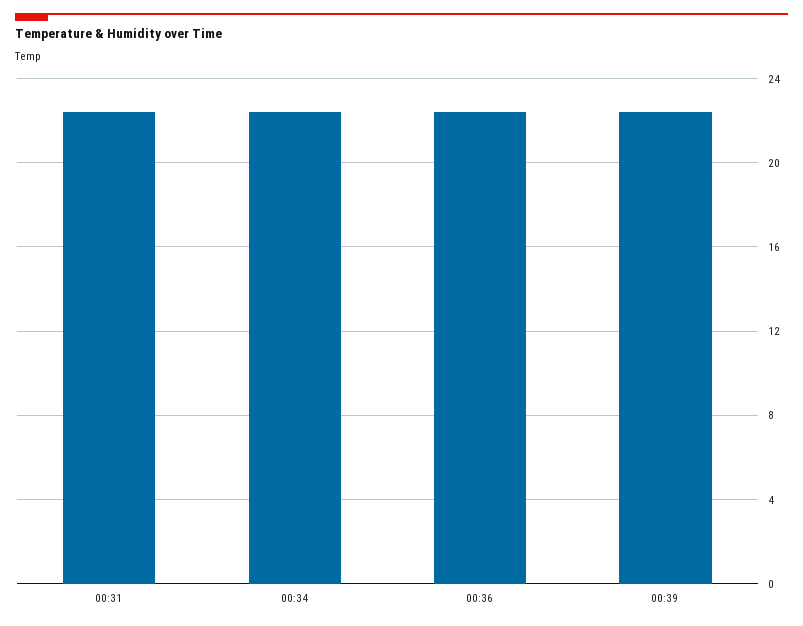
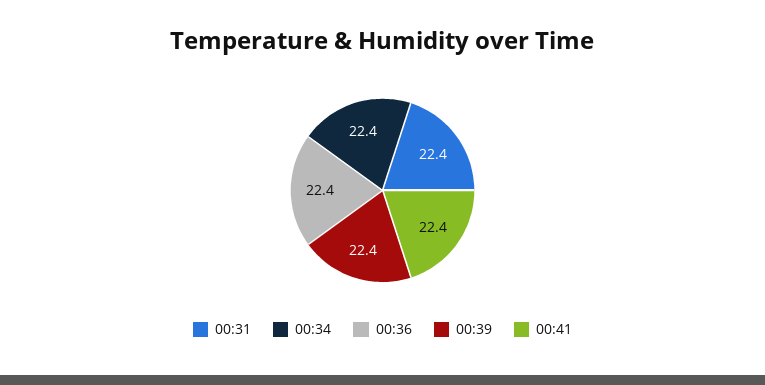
00:41: none -> 22.4

